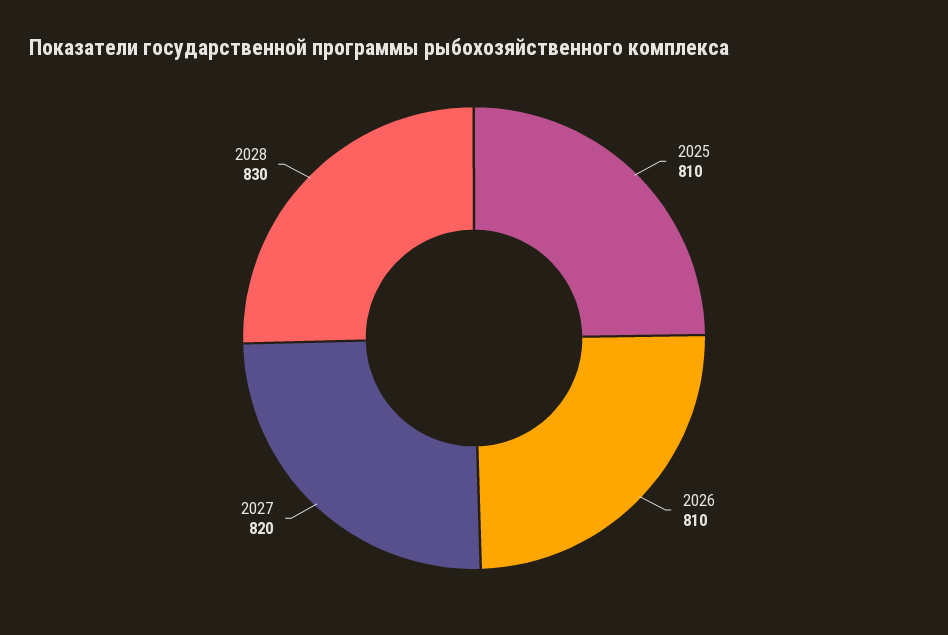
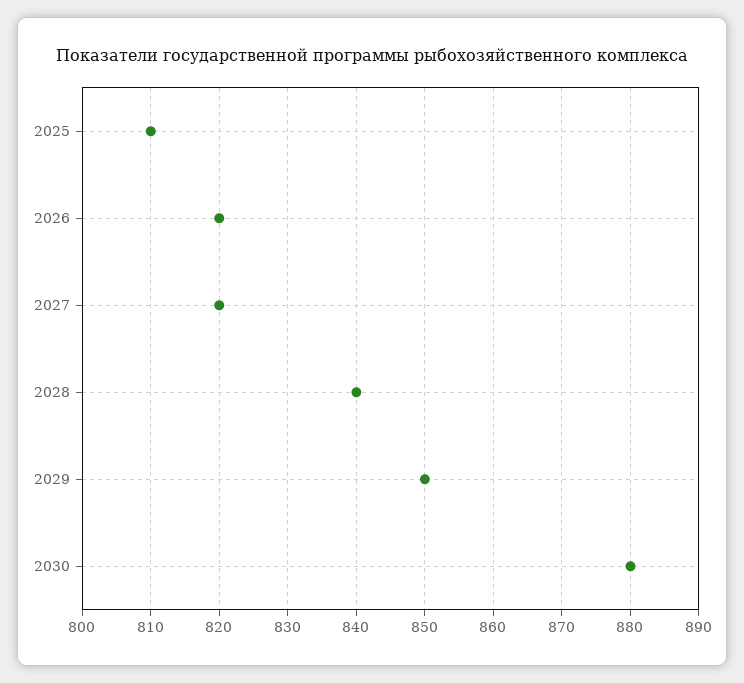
2026: 810 -> 820
2028: 830 -> 840
2029: none -> 850
2030: none -> 880

